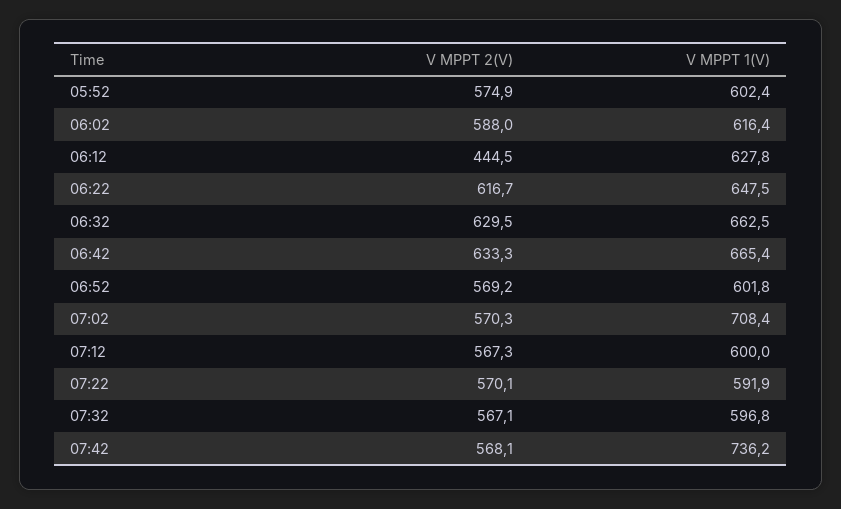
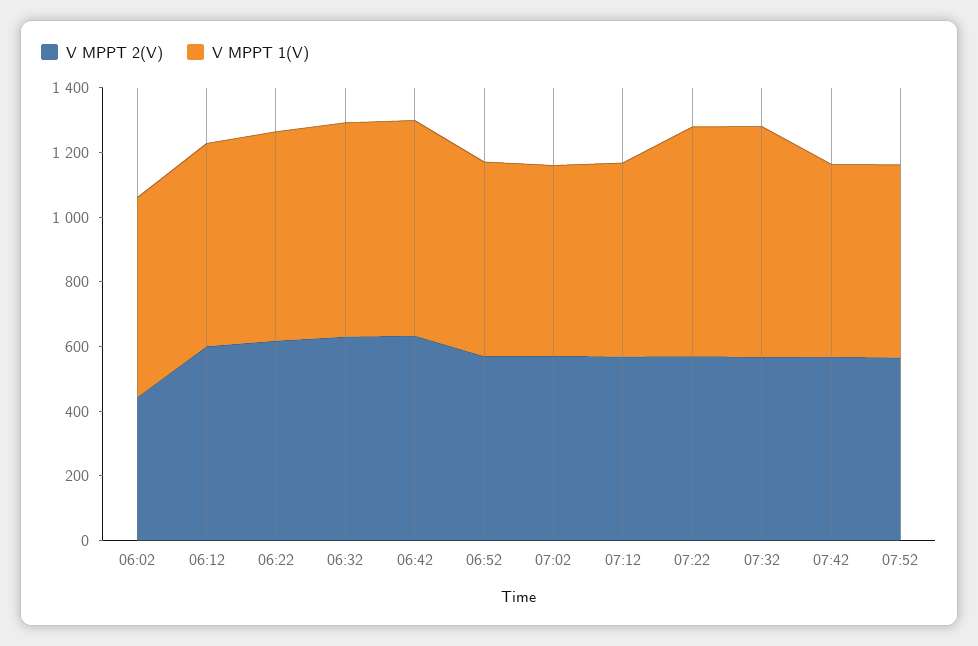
V MPPT 2(V), 05:52: 574.9 -> none
V MPPT 1(V), 05:52: 602.4 -> none
V MPPT 2(V), 06:02: 588 -> 450
V MPPT 2(V), 06:12: 444.5 -> 600
V MPPT 1(V), 07:02: 708.4 -> 600
V MPPT 1(V), 07:22: 591.9 -> 700
V MPPT 1(V), 07:32: 596.8 -> 700
V MPPT 1(V), 07:42: 736.2 -> 600
V MPPT 2(V), 07:52: none -> 550
V MPPT 1(V), 07:52: none -> 600

